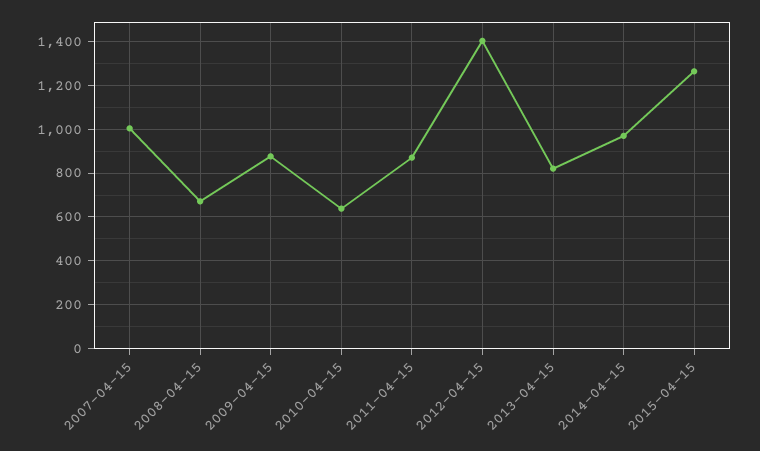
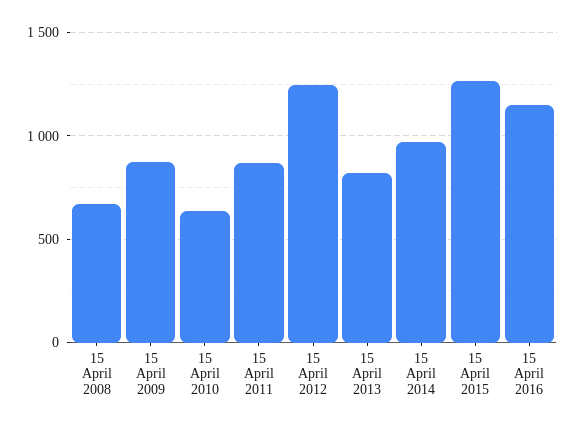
2007-04-15: 1000 -> none
2012-04-15: 1400 -> 1250
15 April 2016: none -> 1150

